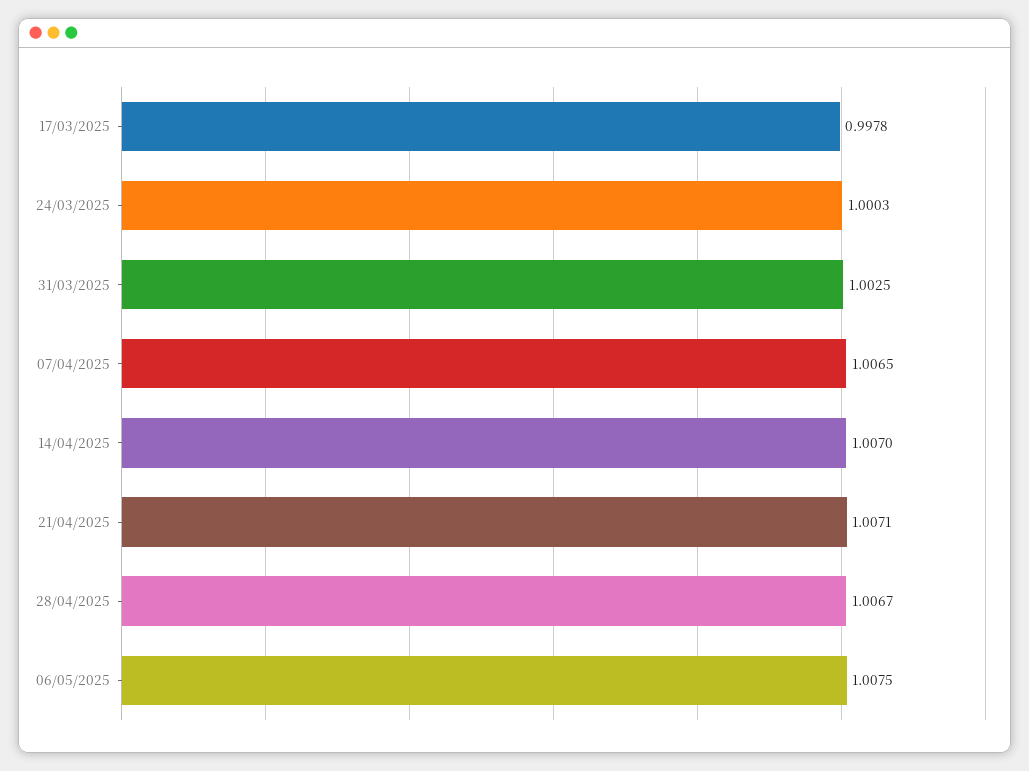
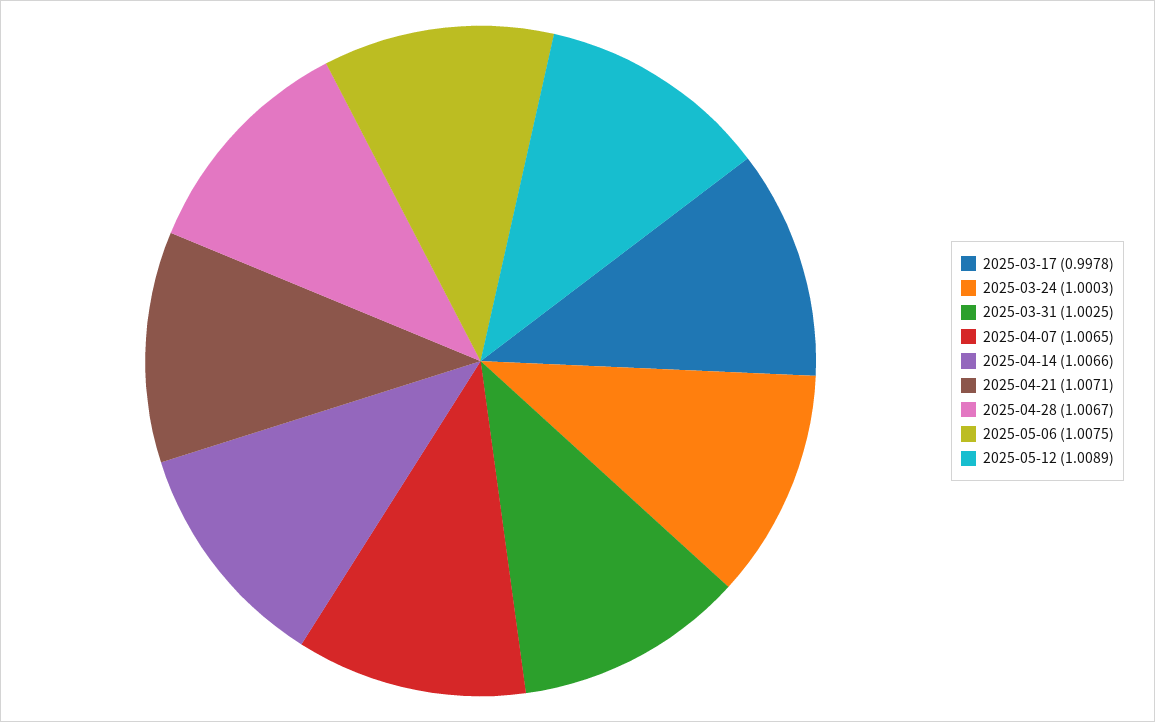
14/04/2025: 1.007 -> 1.0066
2025-05-12: none -> 1.0089

